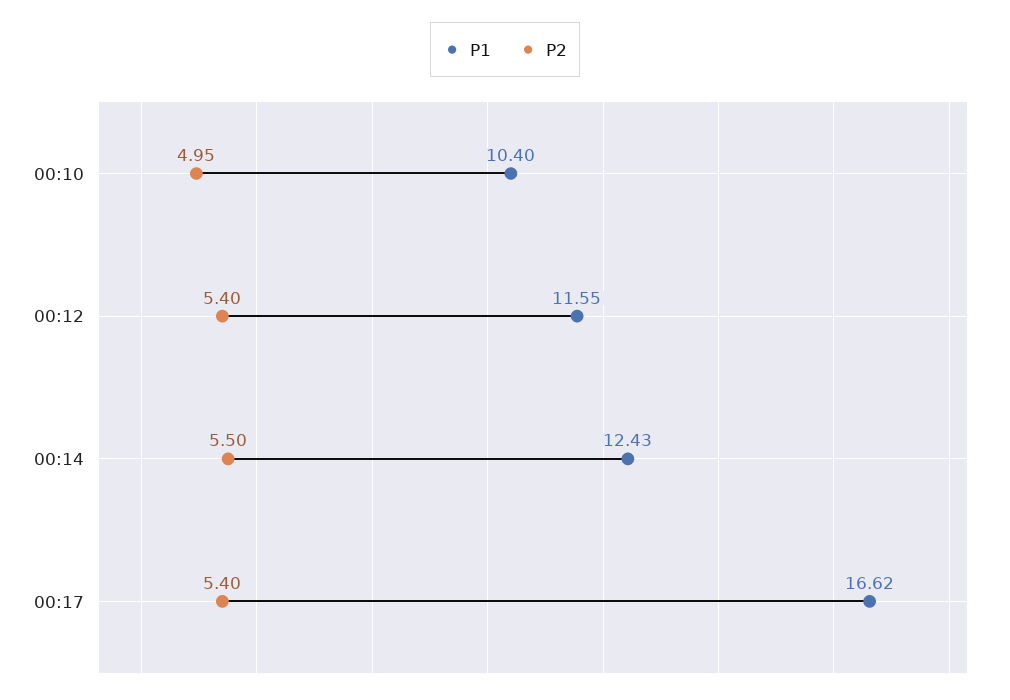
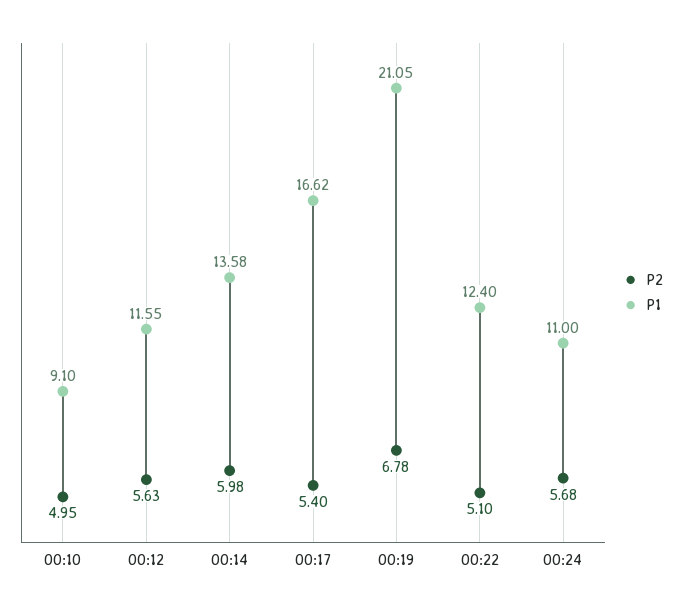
P1, 00:10: 10.4 -> 9.1
P2, 00:12: 5.4 -> 5.63
P1, 00:14: 12.43 -> 13.58
P2, 00:14: 5.5 -> 5.98
P2, 00:19: none -> 6.78
P1, 00:19: none -> 21.05
P2, 00:22: none -> 5.1
P1, 00:22: none -> 12.4
P2, 00:24: none -> 5.68
P1, 00:24: none -> 11

